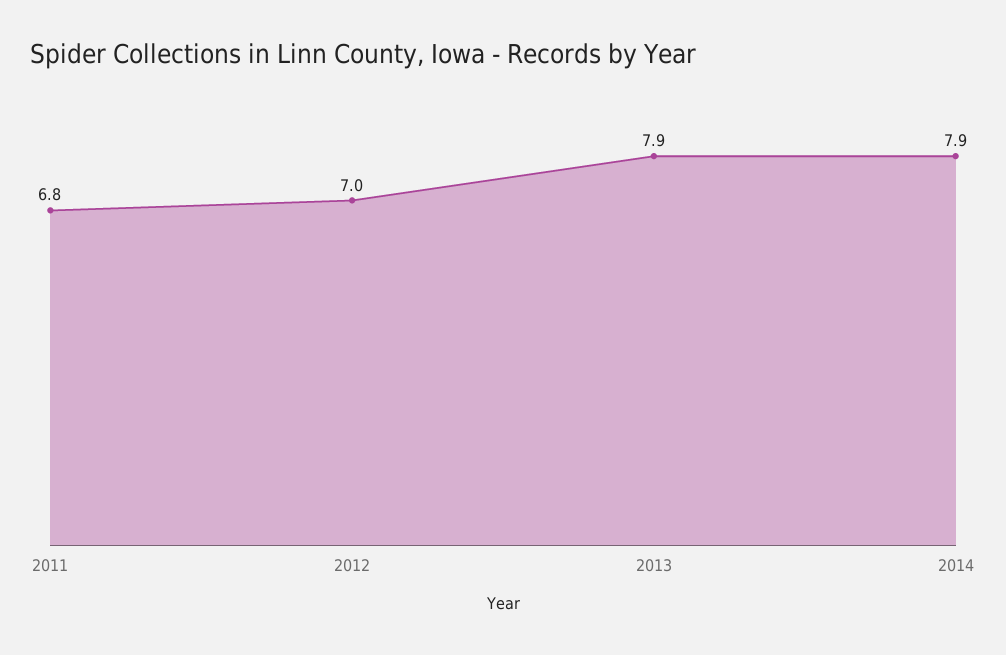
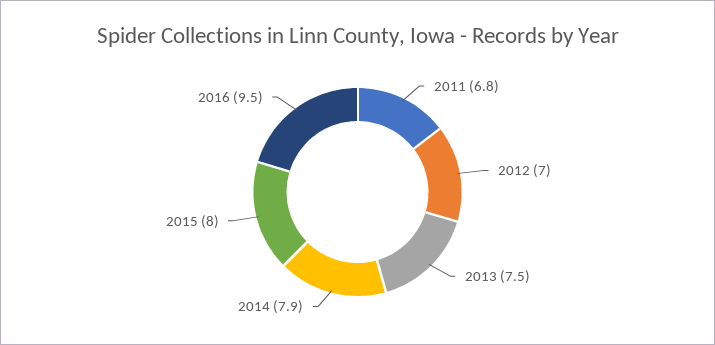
2013: 7.9 -> 7.5
2015: none -> 8
2016: none -> 9.5

